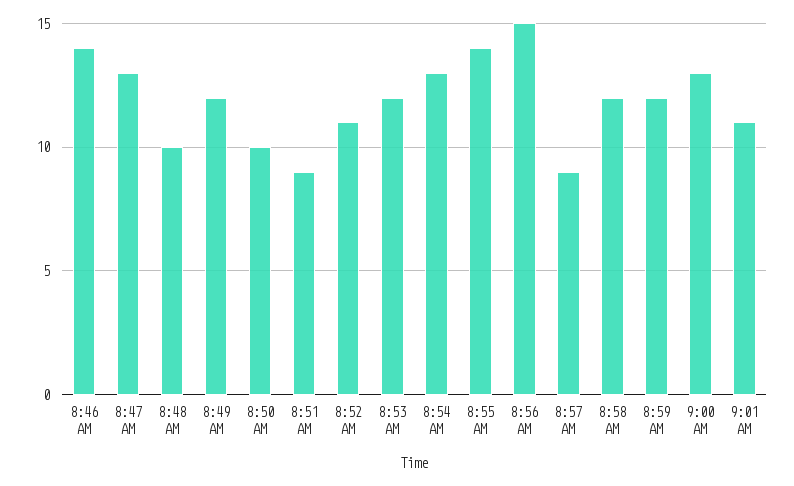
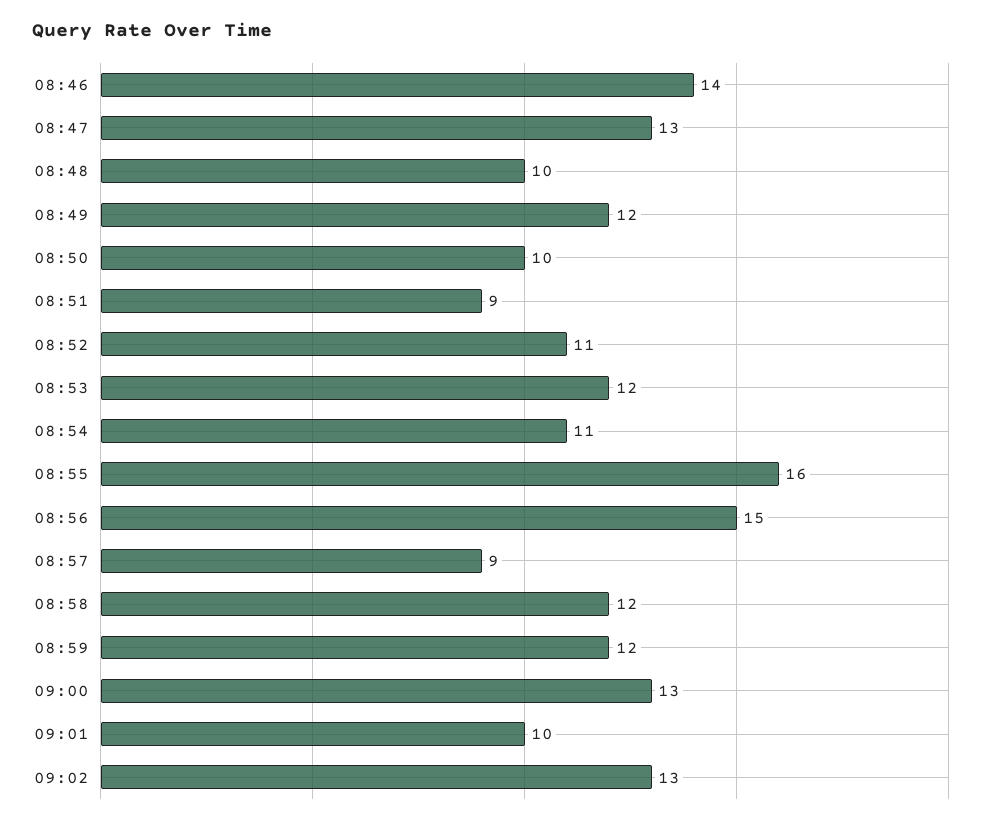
8:54 AM: 13 -> 11
8:55 AM: 14 -> 16
9:01 AM: 11 -> 10
09:02: none -> 13

